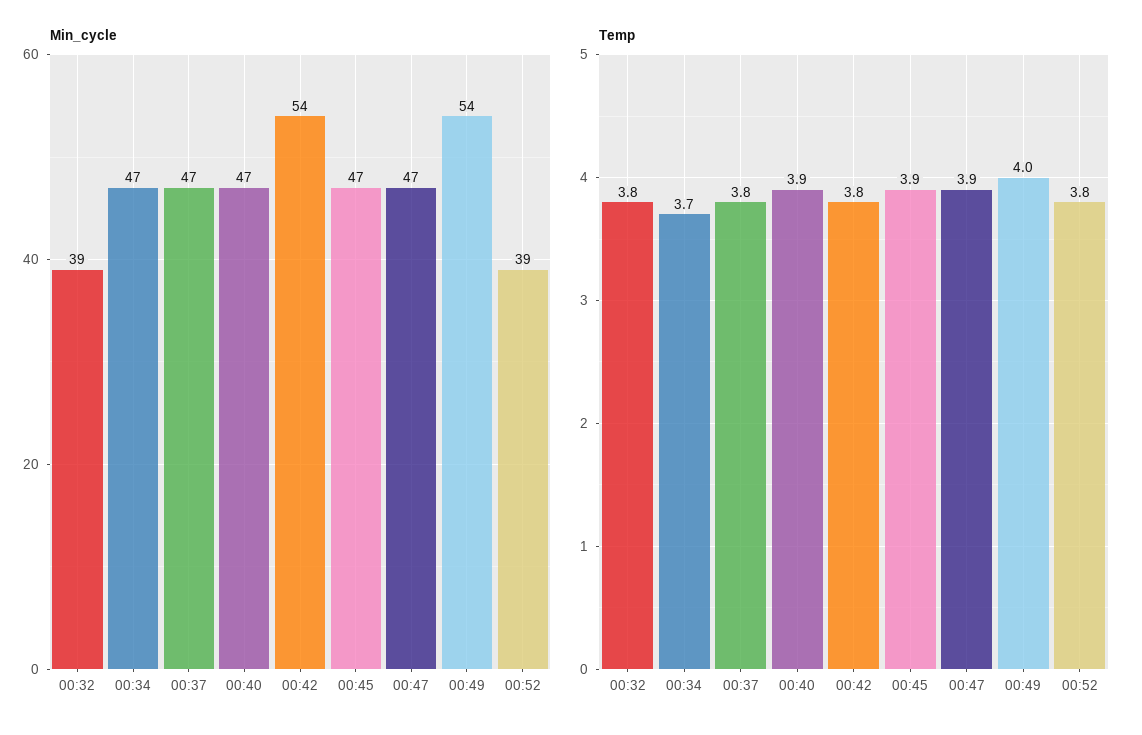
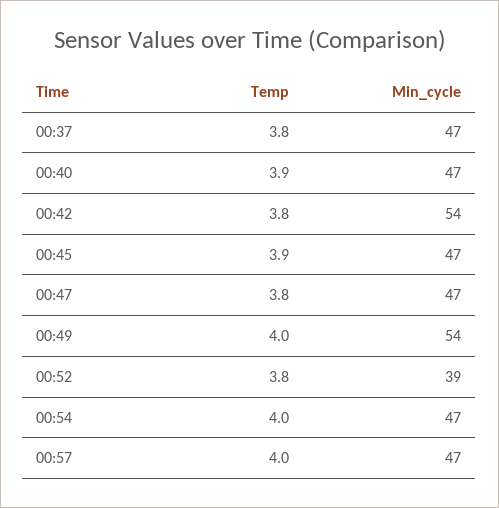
Min_cycle, 00:32: 39 -> none
Min_cycle, 00:34: 47 -> none
Temp, 00:32: 3.8 -> none
Temp, 00:34: 3.7 -> none
Temp, 00:47: 3.9 -> 3.8
Temp, 00:54: none -> 4
Min_cycle, 00:54: none -> 47
Temp, 00:57: none -> 4
Min_cycle, 00:57: none -> 47

